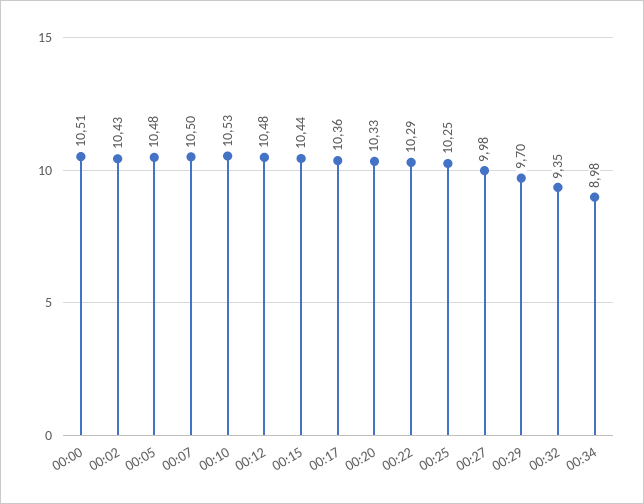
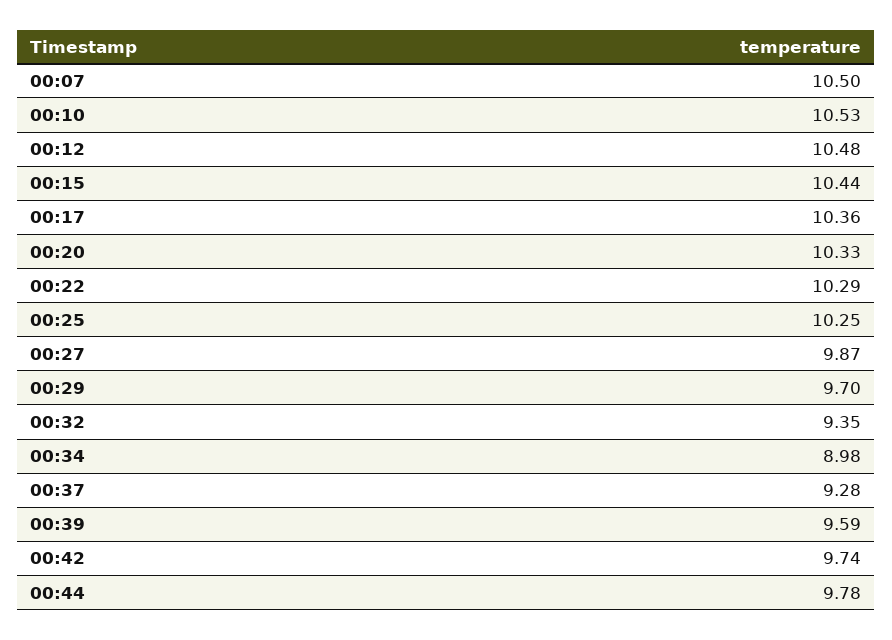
00:00: 10.51 -> none
00:02: 10.43 -> none
00:05: 10.48 -> none
00:27: 9.98 -> 9.87
00:37: none -> 9.28
00:39: none -> 9.59
00:42: none -> 9.74
00:44: none -> 9.78

